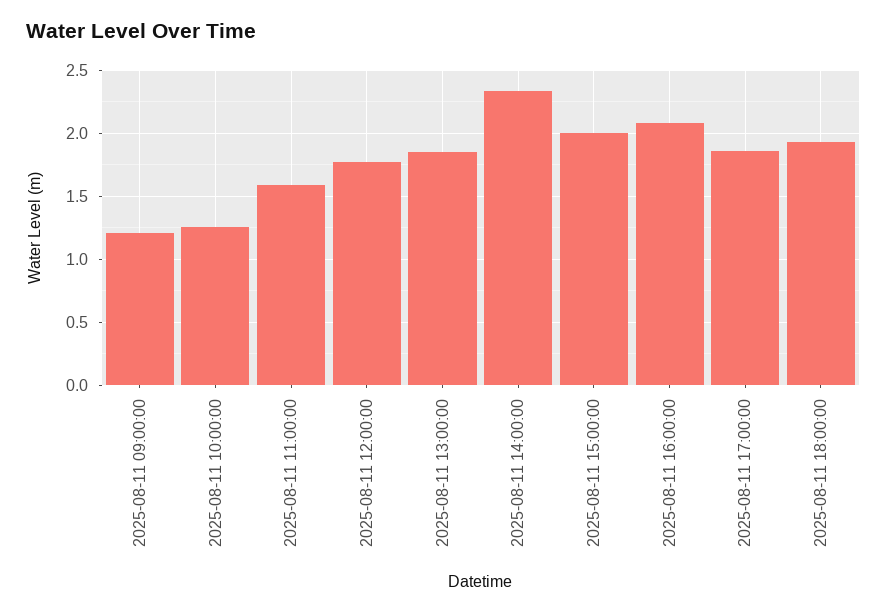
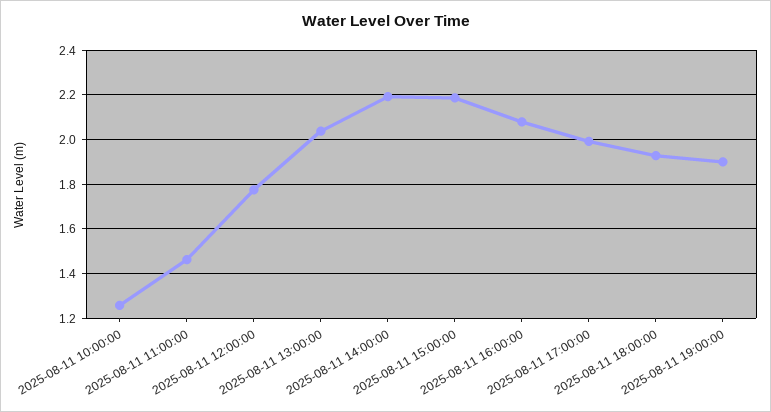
2025-08-11 09:00:00: 1.2 -> none
2025-08-11 11:00:00: 1.6 -> 1.45
2025-08-11 13:00:00: 1.85 -> 2.05
2025-08-11 14:00:00: 2.35 -> 2.2
2025-08-11 15:00:00: 2 -> 2.2
2025-08-11 17:00:00: 1.85 -> 2
2025-08-11 19:00:00: none -> 1.9

